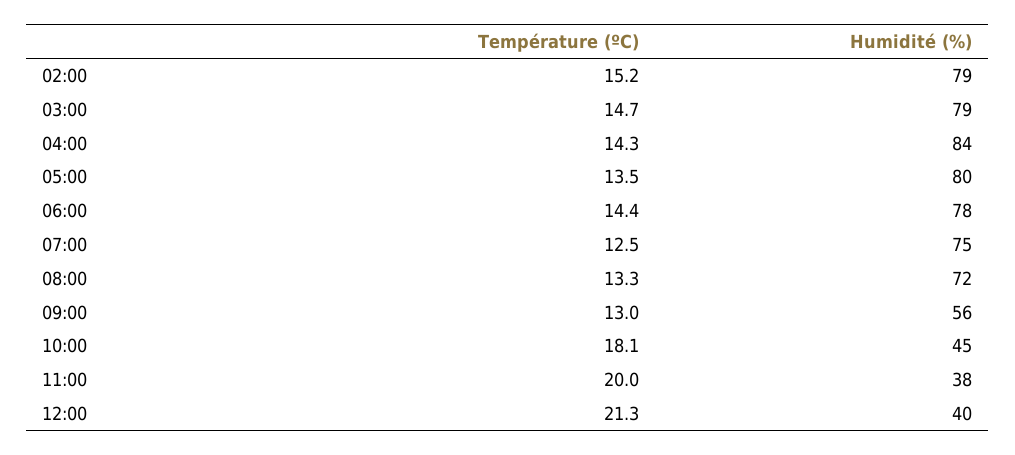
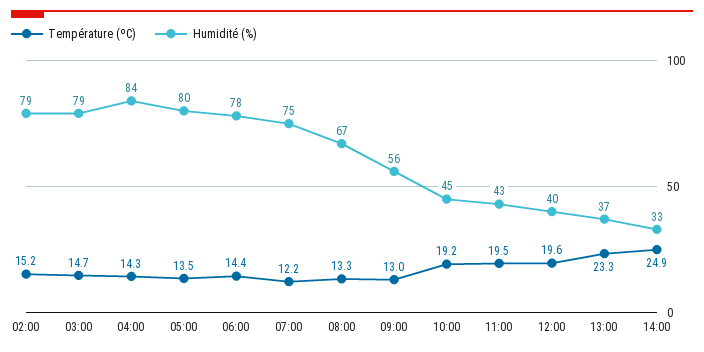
Température (ºC), 07:00: 12.5 -> 12.2
Humidité (%), 08:00: 72 -> 67
Température (ºC), 10:00: 18.1 -> 19.2
Température (ºC), 11:00: 20 -> 19.5
Humidité (%), 11:00: 38 -> 43
Température (ºC), 12:00: 21.3 -> 19.6
Température (ºC), 13:00: none -> 23.3
Humidité (%), 13:00: none -> 37
Température (ºC), 14:00: none -> 24.9
Humidité (%), 14:00: none -> 33

